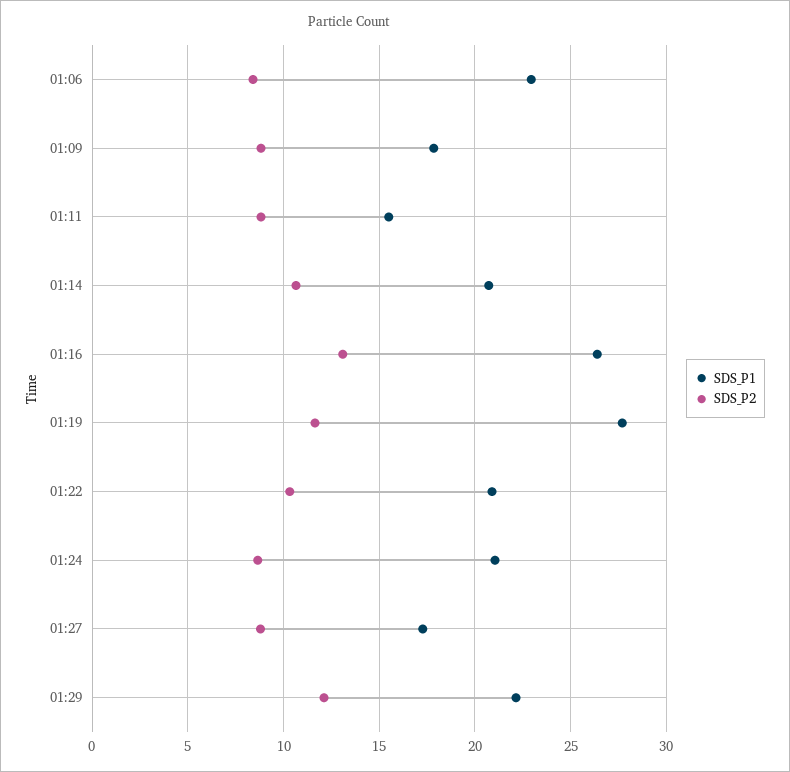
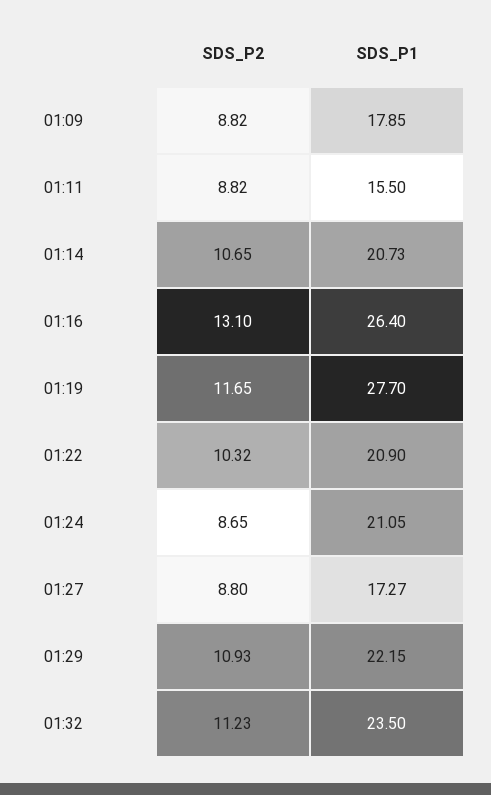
SDS_P1, 01:06: 23 -> none
SDS_P2, 01:06: 8.5 -> none
SDS_P2, 01:29: 12 -> 10.93
SDS_P2, 01:32: none -> 11.23
SDS_P1, 01:32: none -> 23.5

